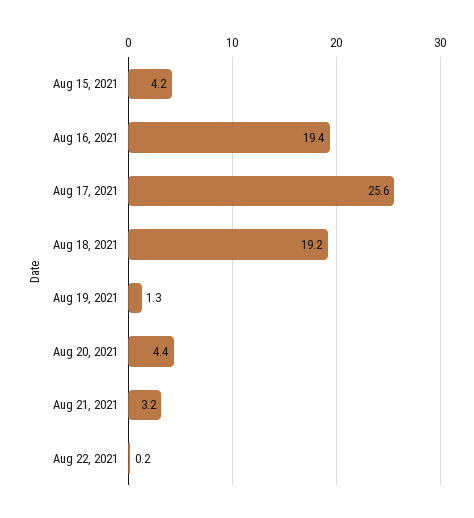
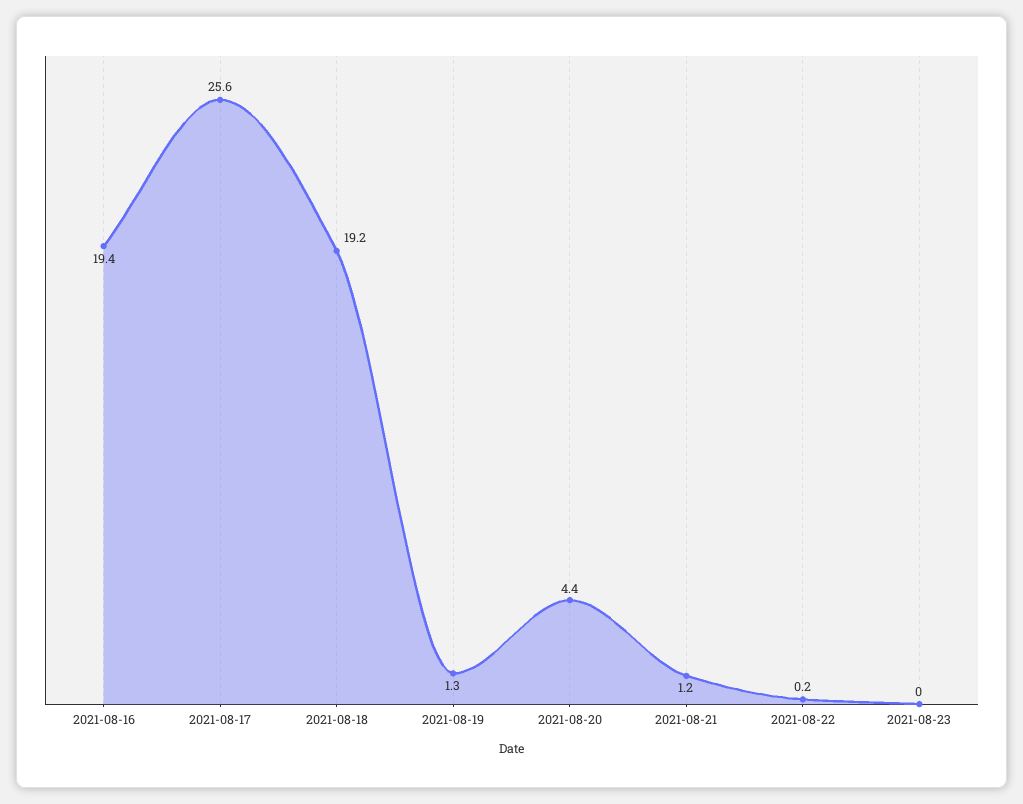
Aug 15, 2021: 4.2 -> none
Aug 21, 2021: 3.2 -> 1.2
2021-08-23: none -> 0

